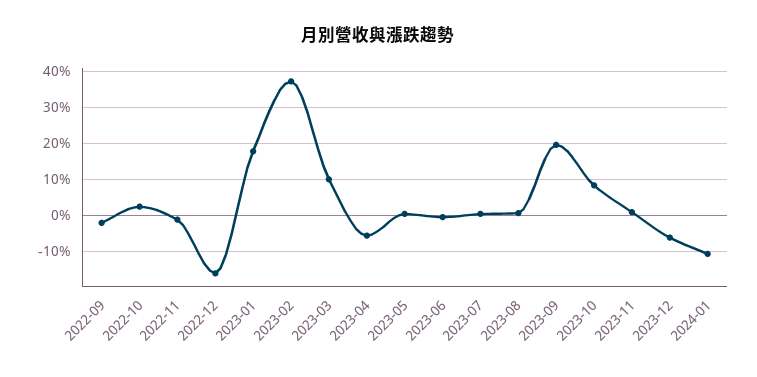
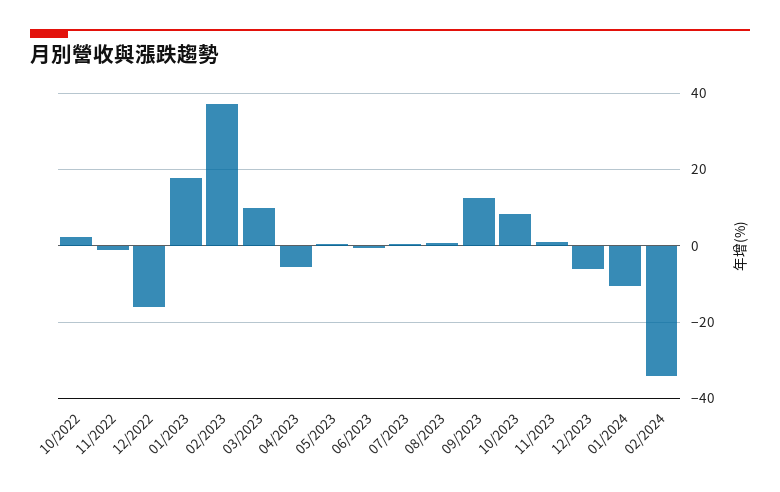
2022-09: -2 -> none
2023-09: 20 -> 12
02/2024: none -> -34

